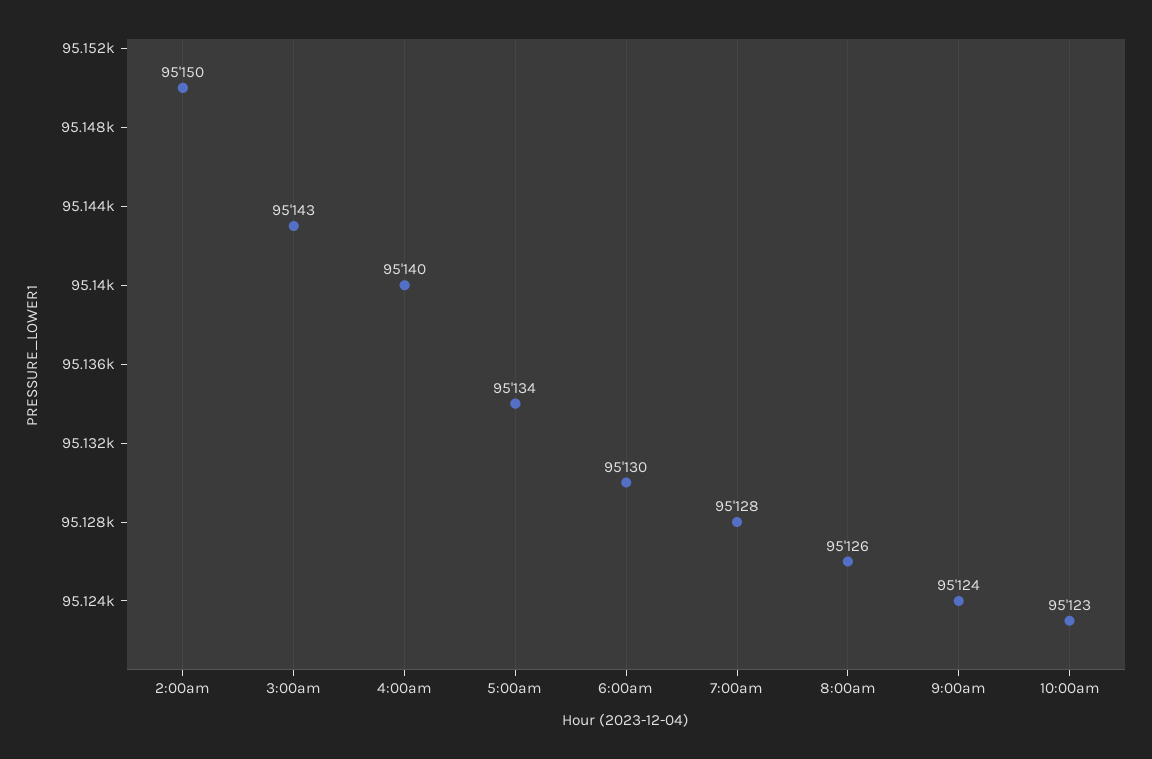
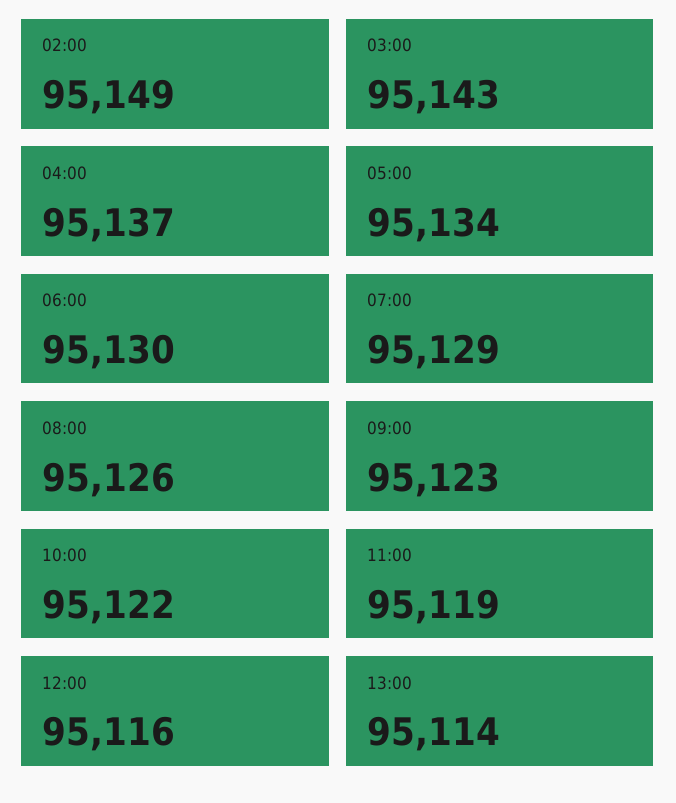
2:00am: 95150 -> 95149
4:00am: 95140 -> 95137
7:00am: 95128 -> 95129
9:00am: 95124 -> 95123
10:00am: 95123 -> 95122
11:00: none -> 95119
12:00: none -> 95116
13:00: none -> 95114

